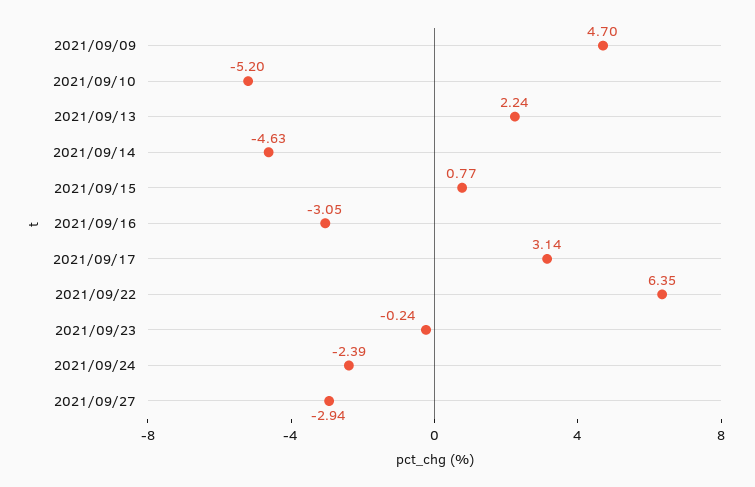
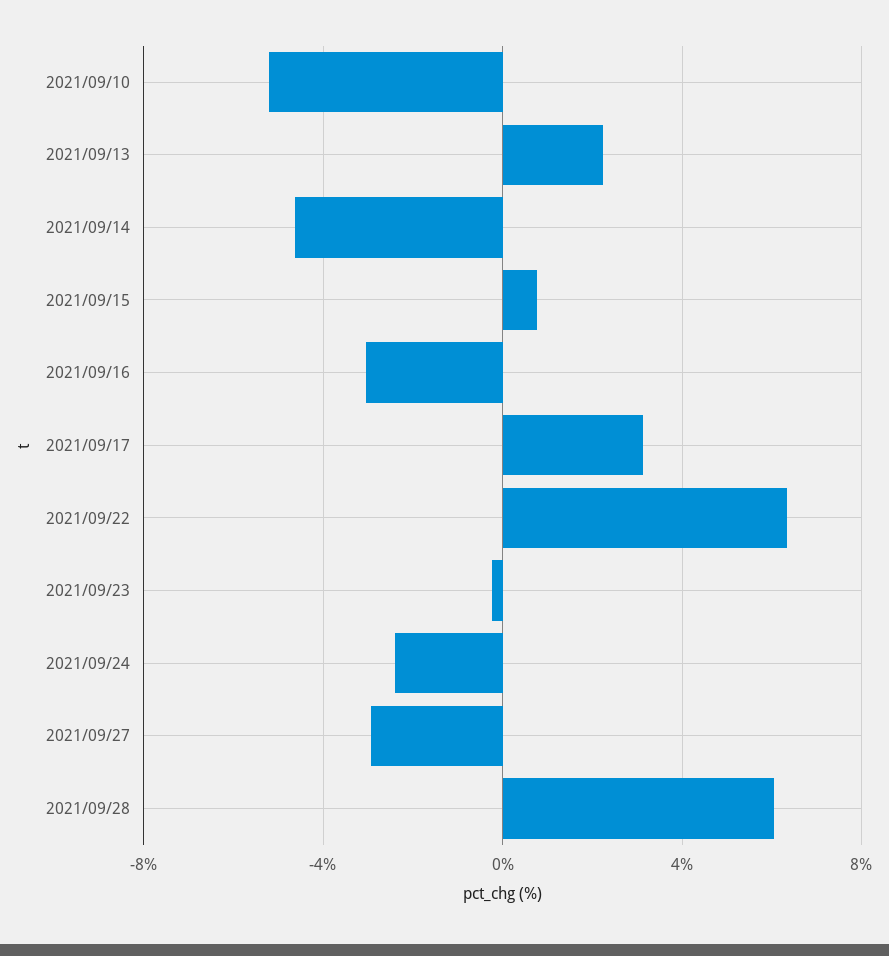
2021/09/09: 4.7 -> none
2021/09/28: none -> 6

